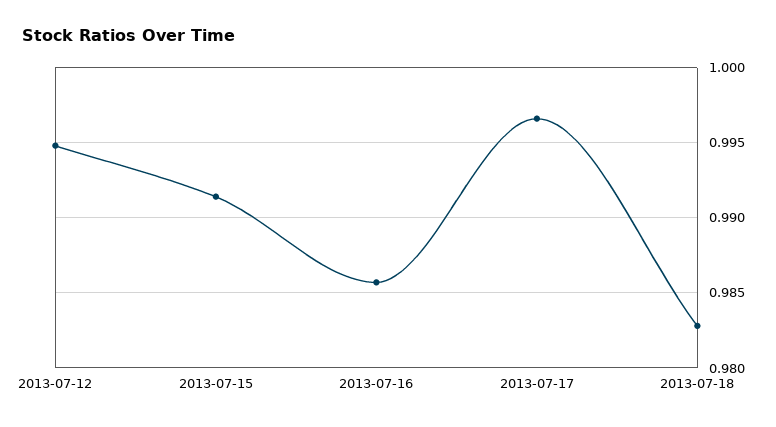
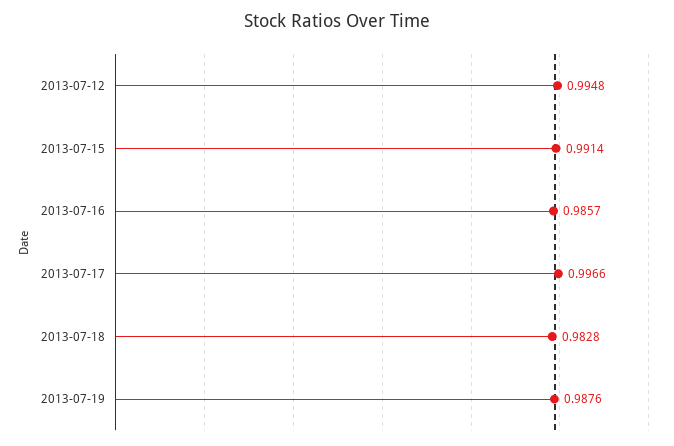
2013-07-19: none -> 0.9876

